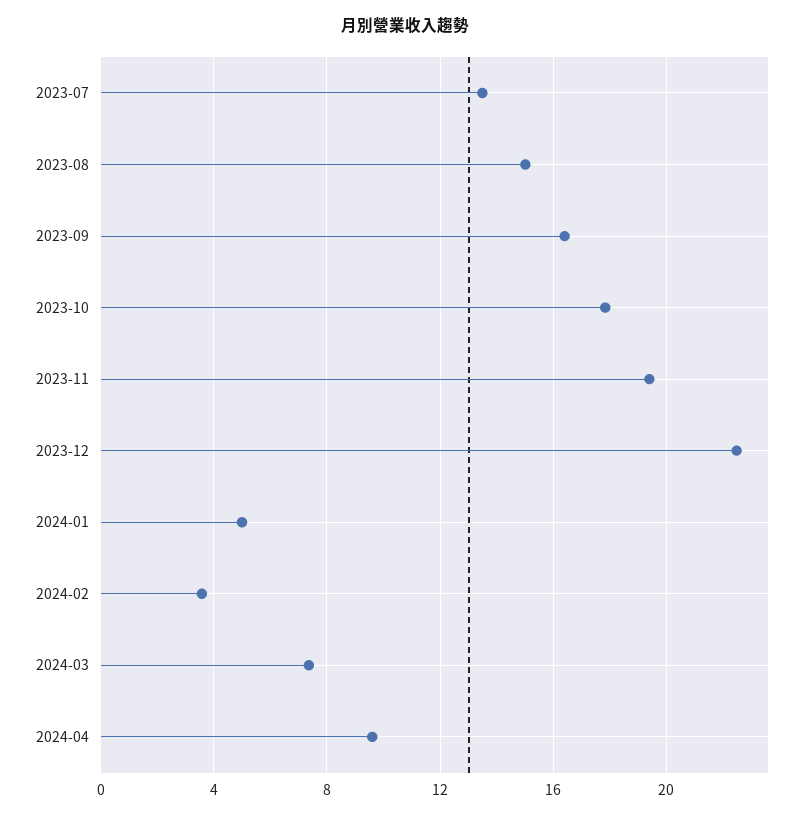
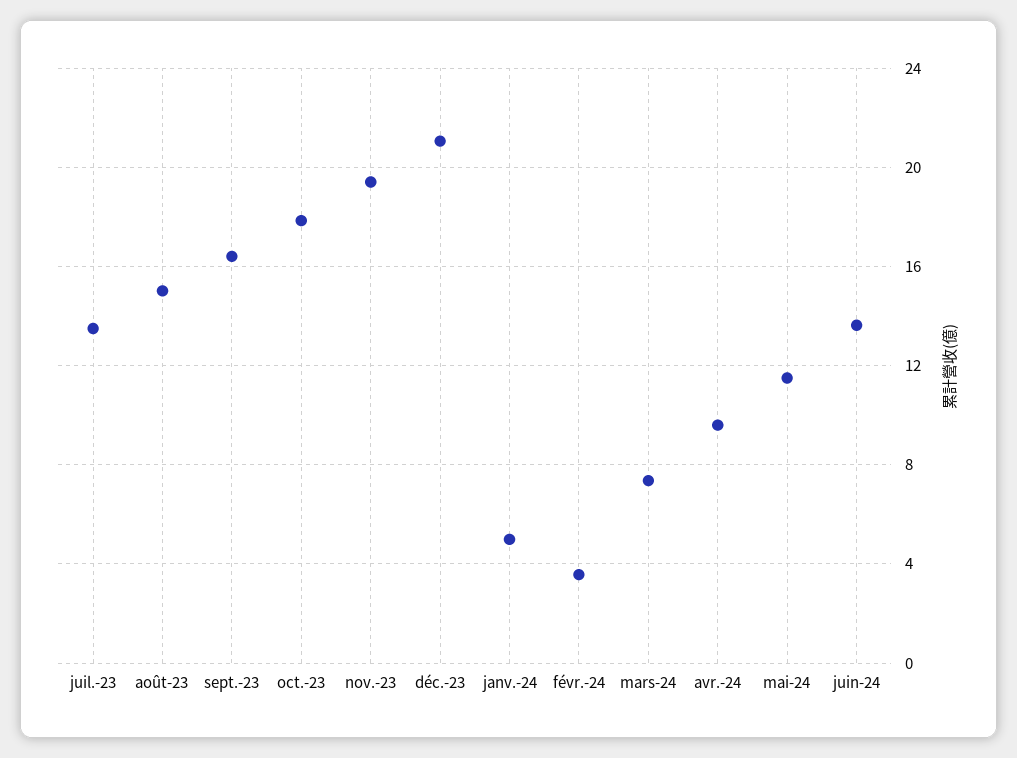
2023-12: 22.5 -> 21
mai-24: none -> 11.5
juin-24: none -> 13.5

